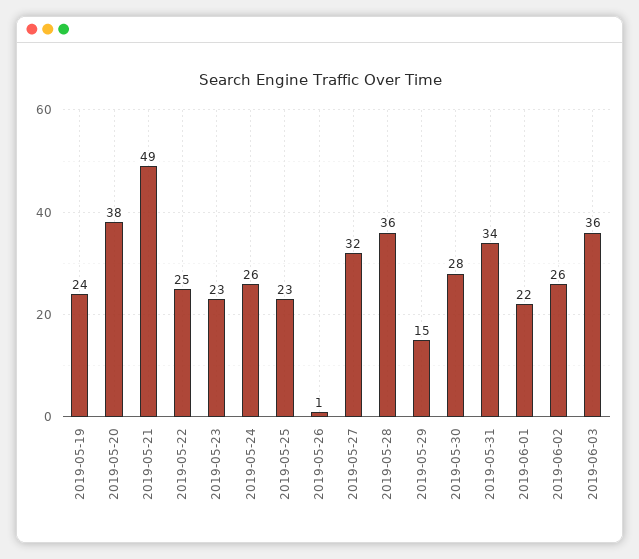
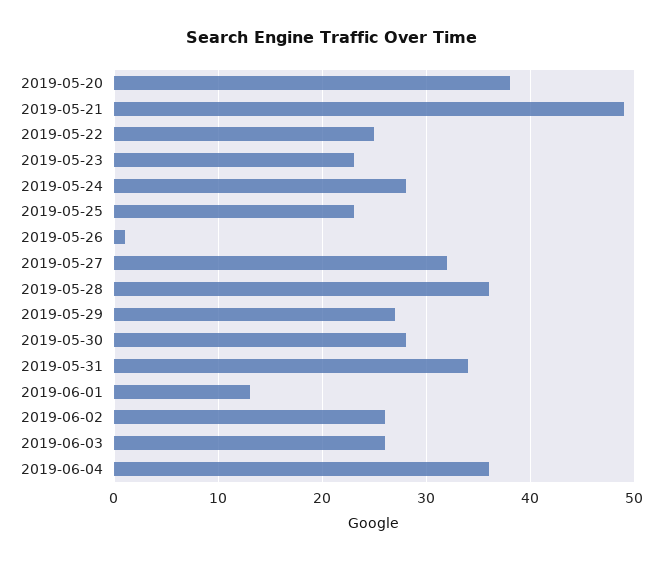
2019-05-19: 24 -> none
2019-05-24: 26 -> 28
2019-05-29: 15 -> 27
2019-06-01: 22 -> 13
2019-06-03: 36 -> 26
2019-06-04: none -> 36

